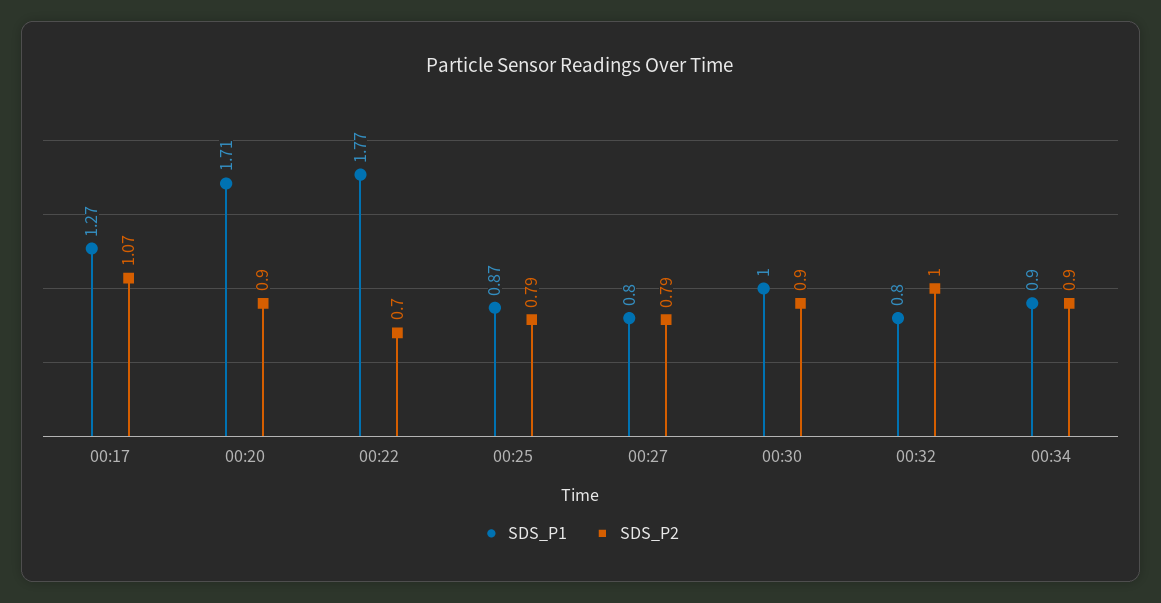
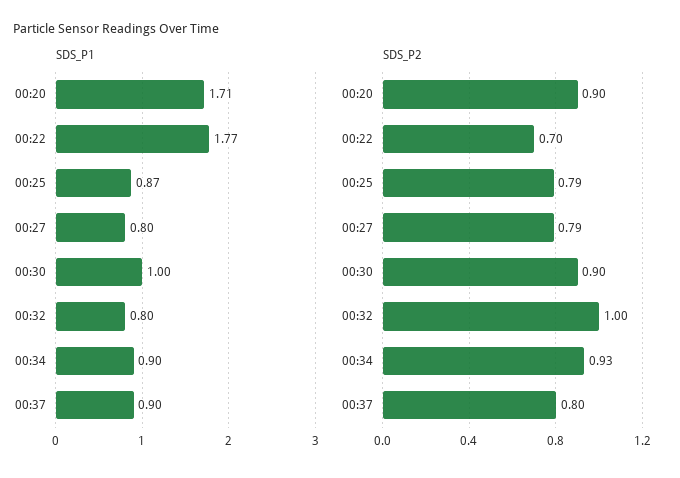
SDS_P1, 00:17: 1.27 -> none
SDS_P2, 00:17: 1.07 -> none
SDS_P2, 00:34: 0.9 -> 0.93
SDS_P1, 00:37: none -> 0.9
SDS_P2, 00:37: none -> 0.8

